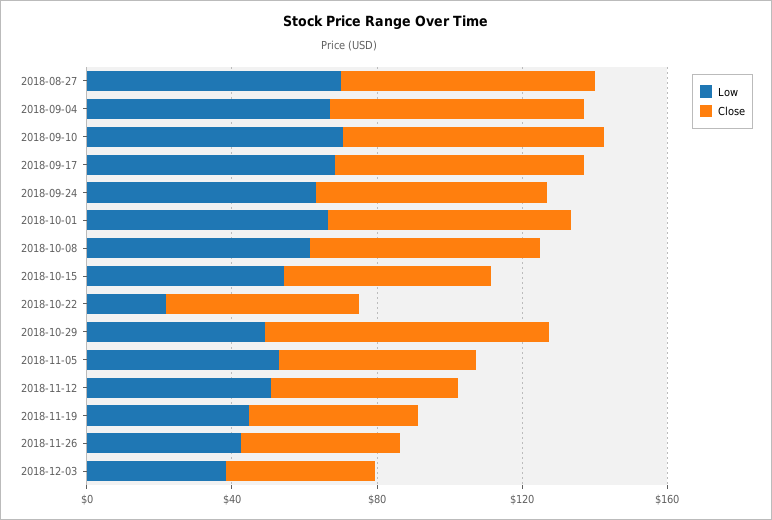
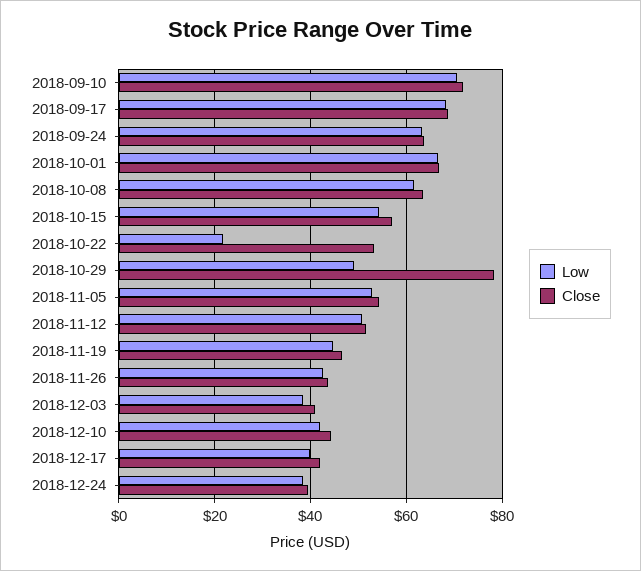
Low, 2018-08-27: 70 -> none
Close, 2018-08-27: 70 -> none
Low, 2018-09-04: 70 -> none
Close, 2018-09-04: 70 -> none
Low, 2018-12-10: none -> 42
Close, 2018-12-10: none -> 44
Low, 2018-12-17: none -> 40
Close, 2018-12-17: none -> 42
Low, 2018-12-24: none -> 38
Close, 2018-12-24: none -> 40

